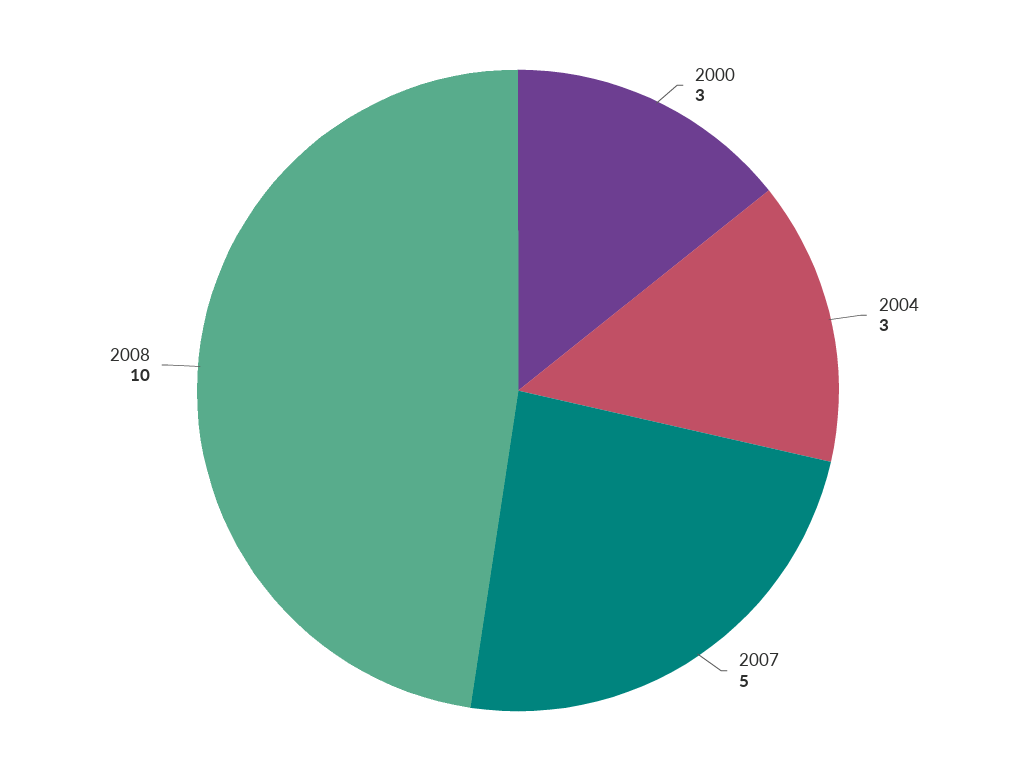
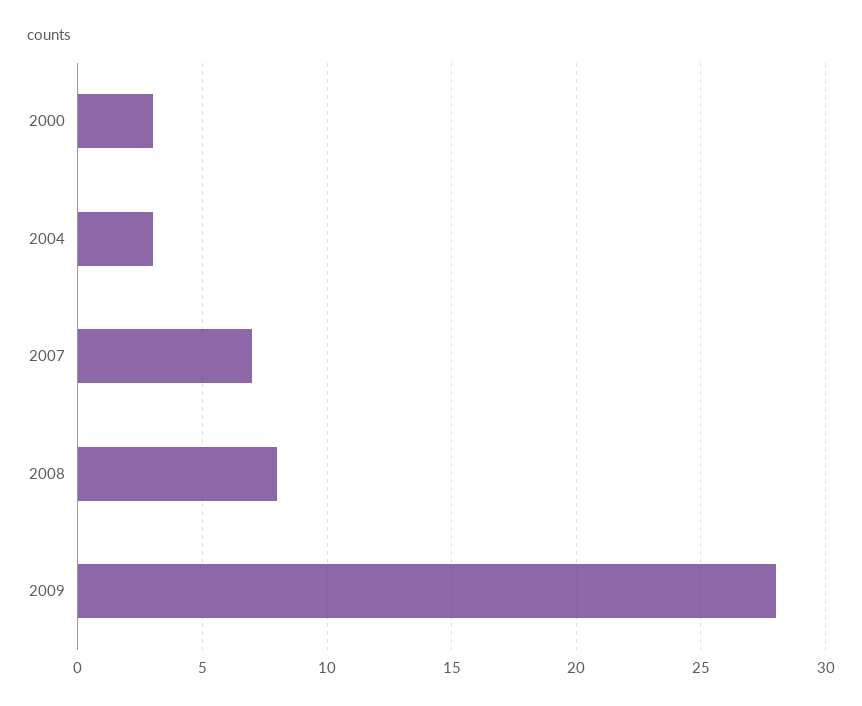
2007: 5 -> 7
2008: 10 -> 8
2009: none -> 28

